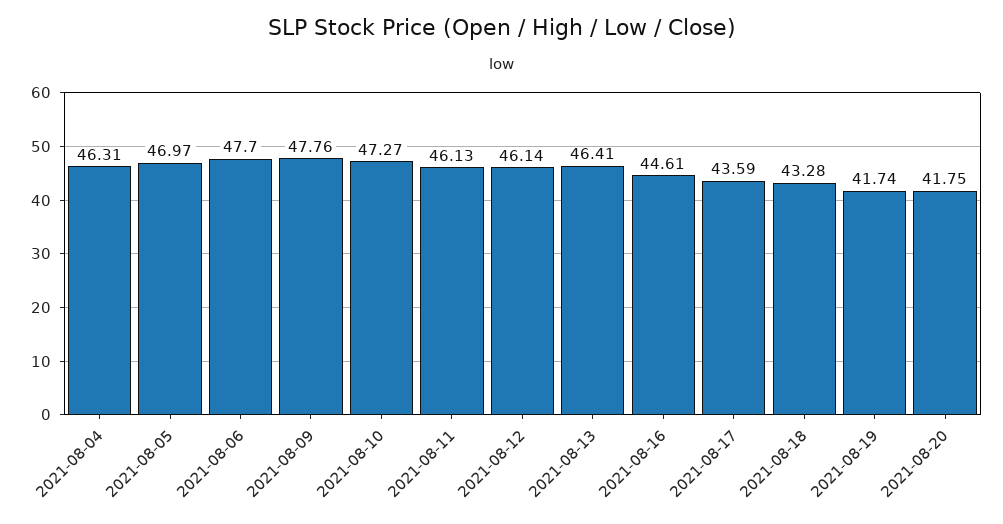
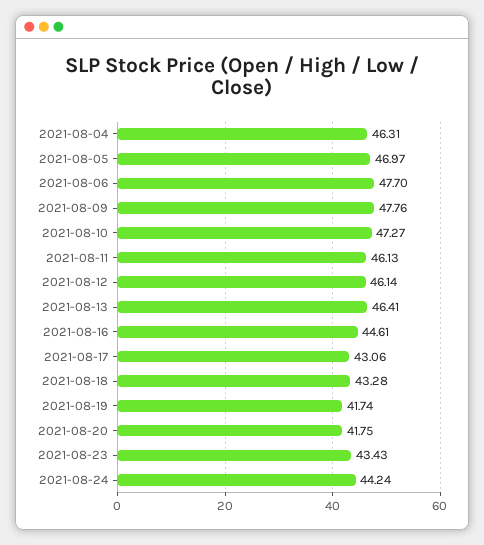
2021-08-17: 43.59 -> 43.06
2021-08-23: none -> 43.43
2021-08-24: none -> 44.24

